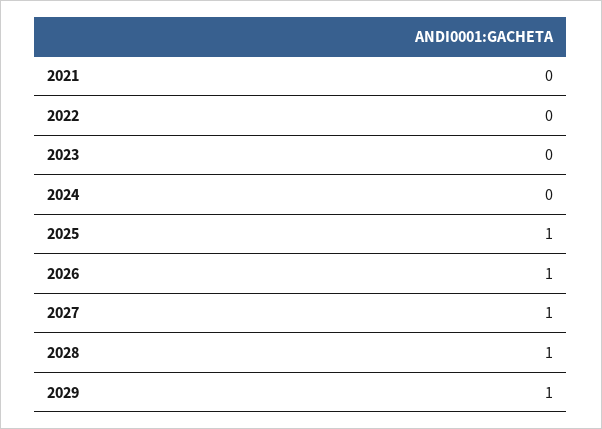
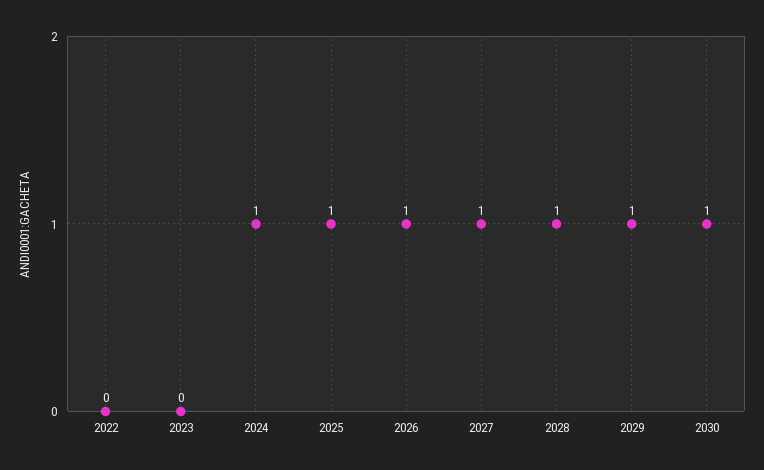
2021: 0 -> none
2024: 0 -> 1
2030: none -> 1

